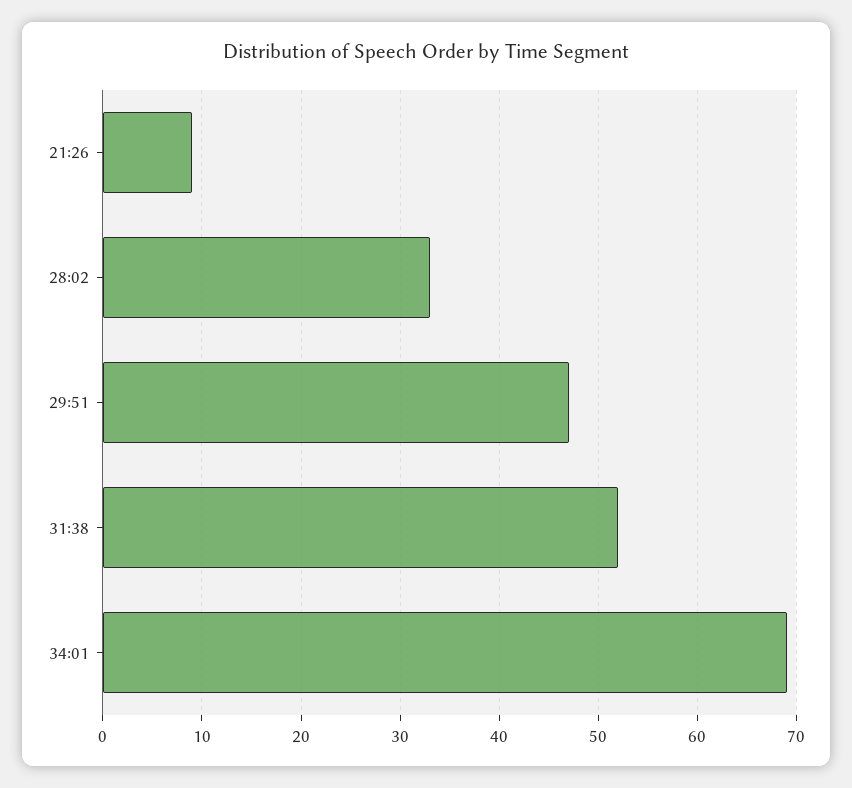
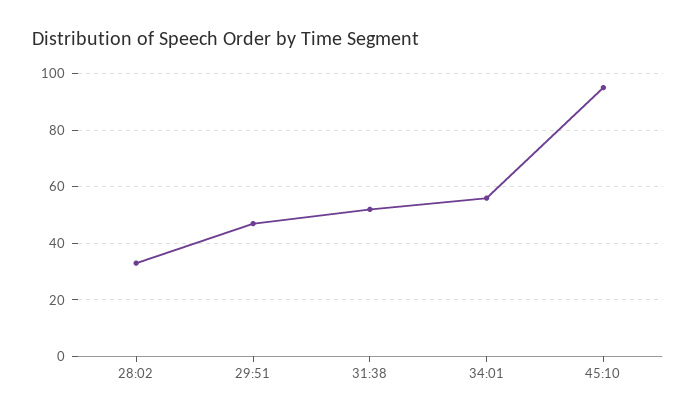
21:26: 9 -> none
34:01: 69 -> 55
45:10: none -> 95

